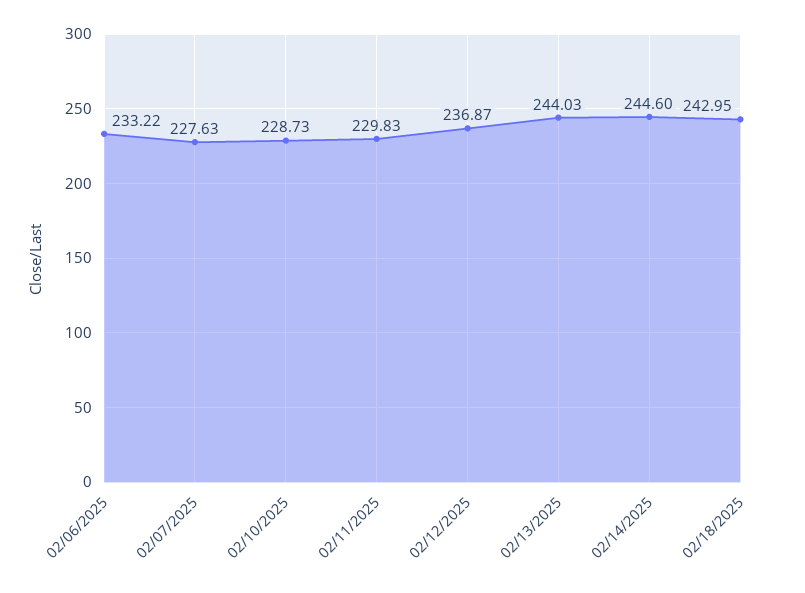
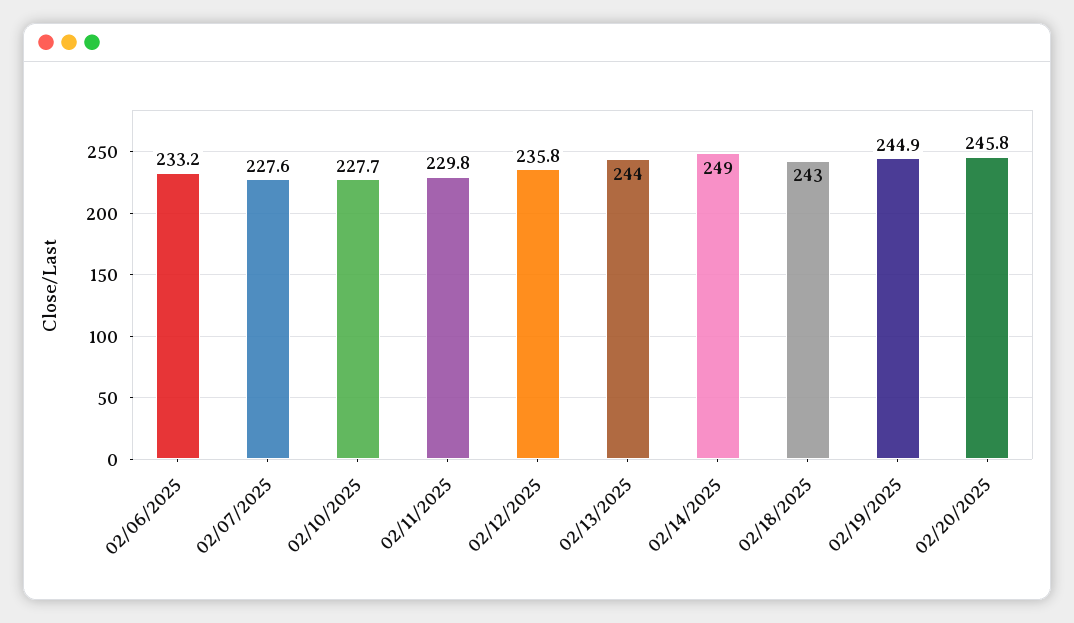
02/10/2025: 228.73 -> 227.7
02/12/2025: 236.87 -> 235.8
02/14/2025: 244.6 -> 249
02/19/2025: none -> 244.9
02/20/2025: none -> 245.8

